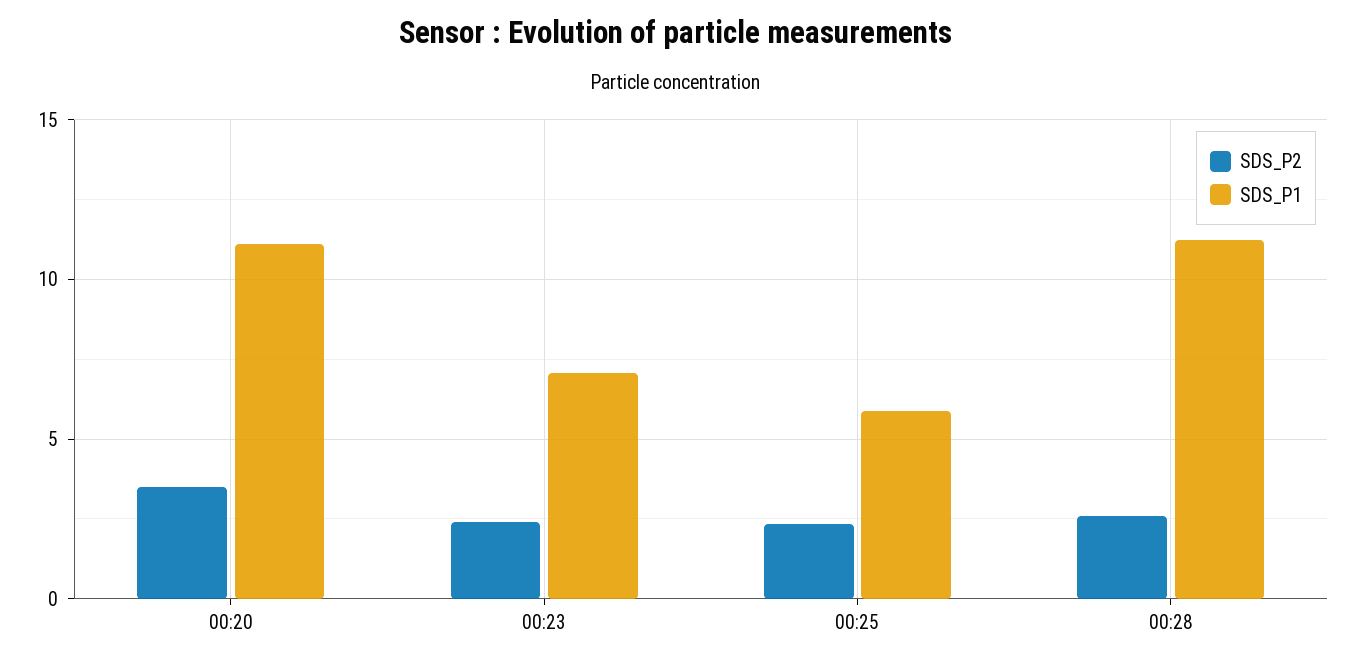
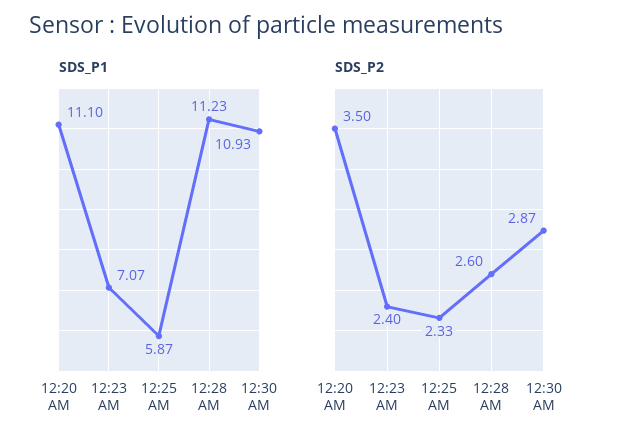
SDS_P1, 12:30 AM: none -> 10.93
SDS_P2, 12:30 AM: none -> 2.87

